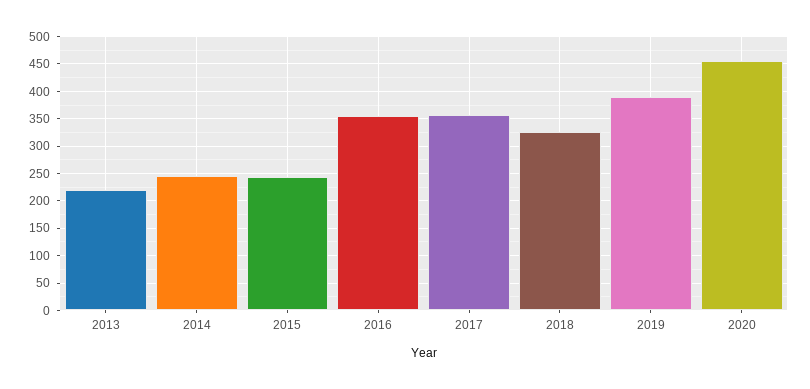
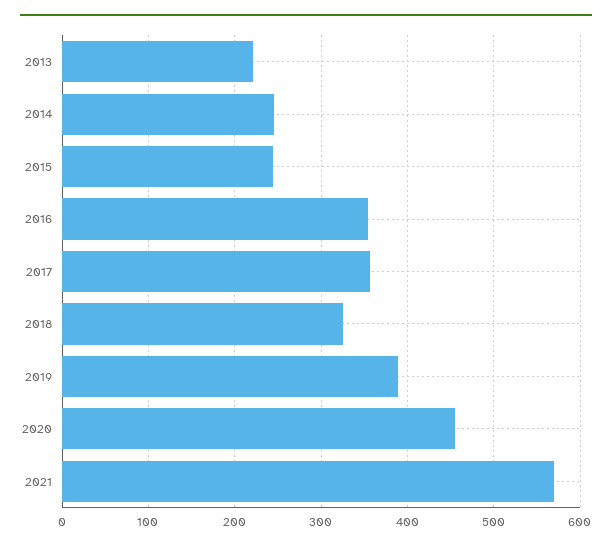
2021: none -> 570

